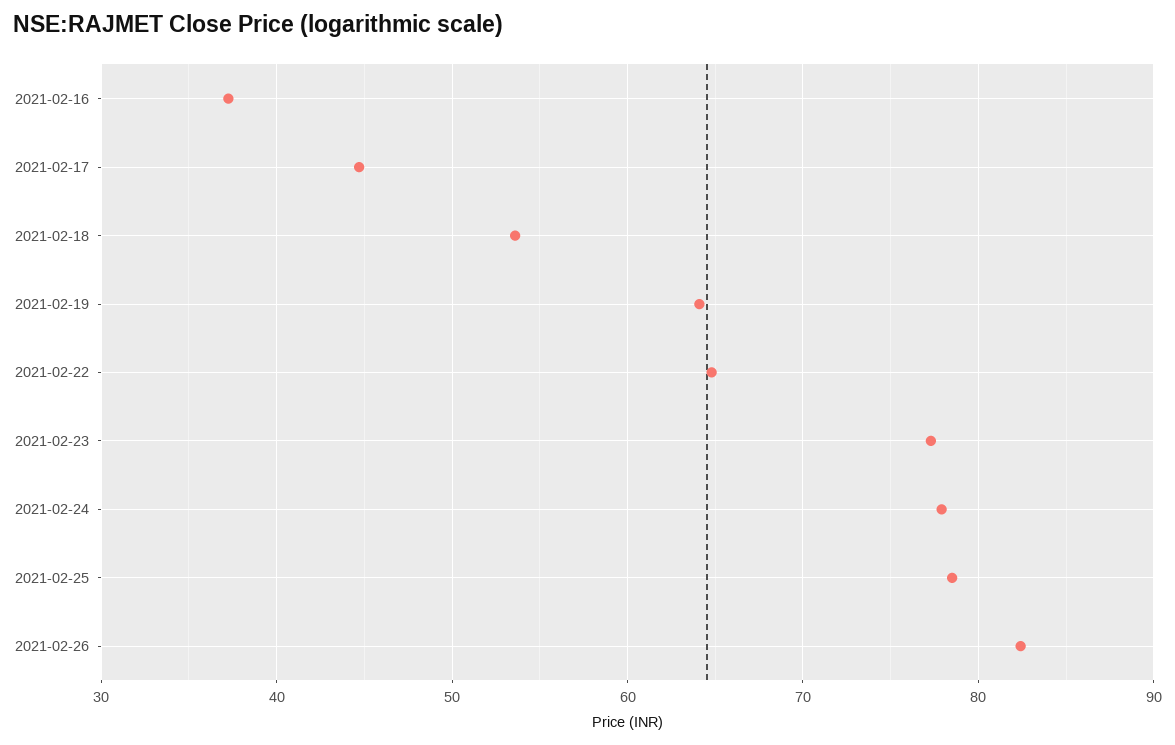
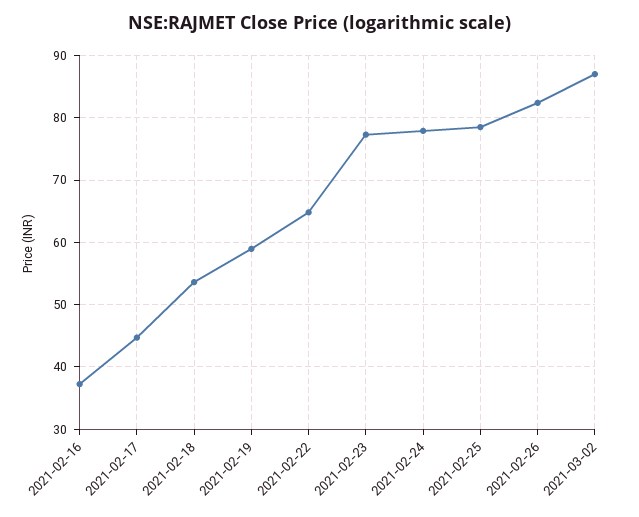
2021-02-19: 64 -> 59
2021-03-02: none -> 87

